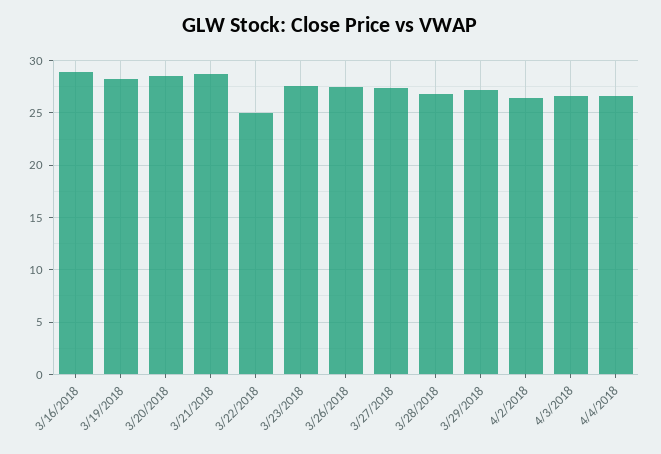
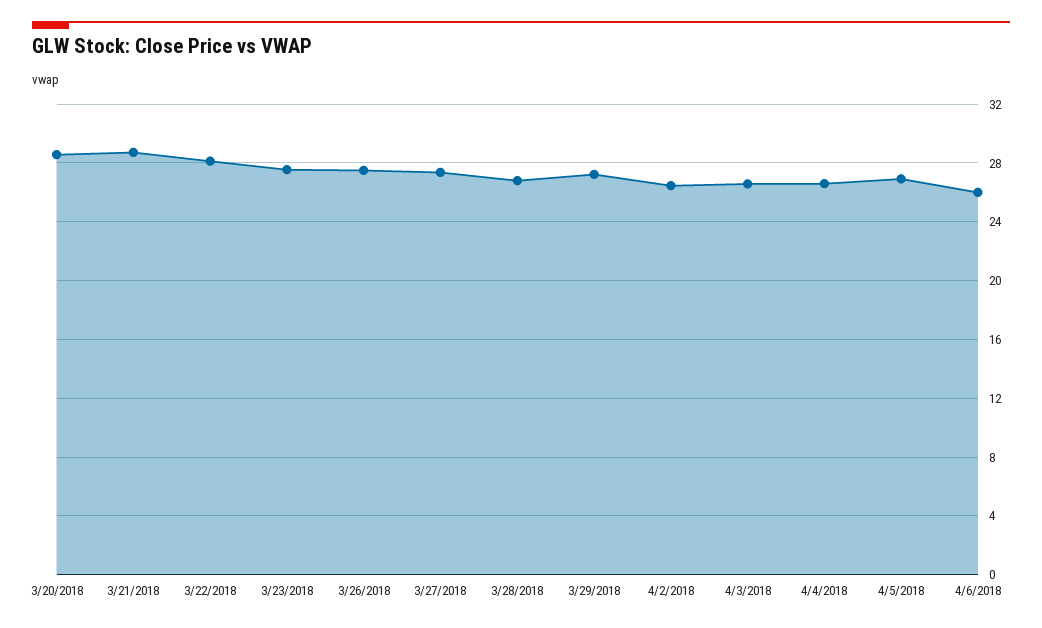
3/16/2018: 29 -> none
3/19/2018: 28 -> none
3/22/2018: 25 -> 28
4/5/2018: none -> 27
4/6/2018: none -> 26

